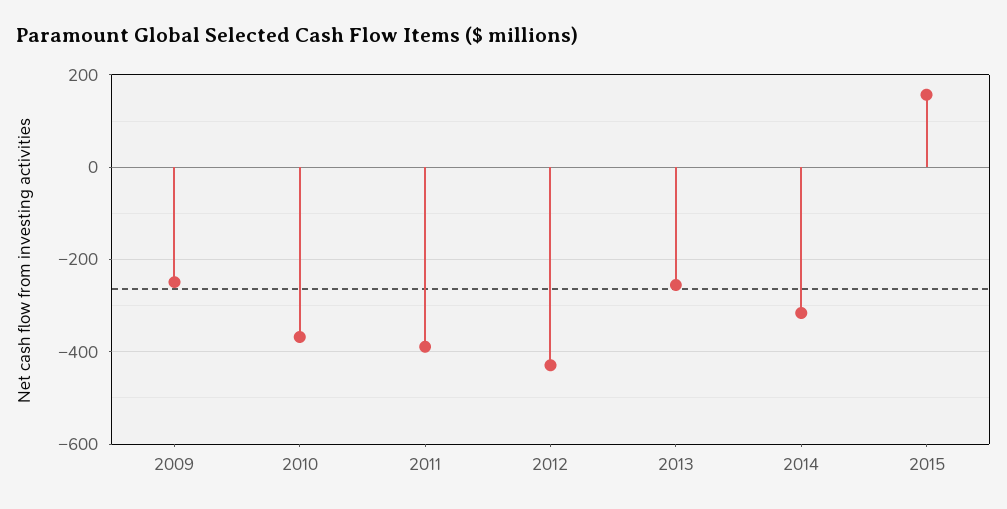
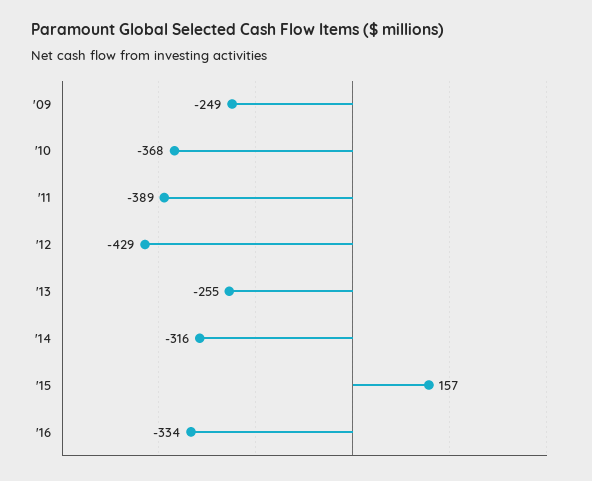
'16: none -> -334

